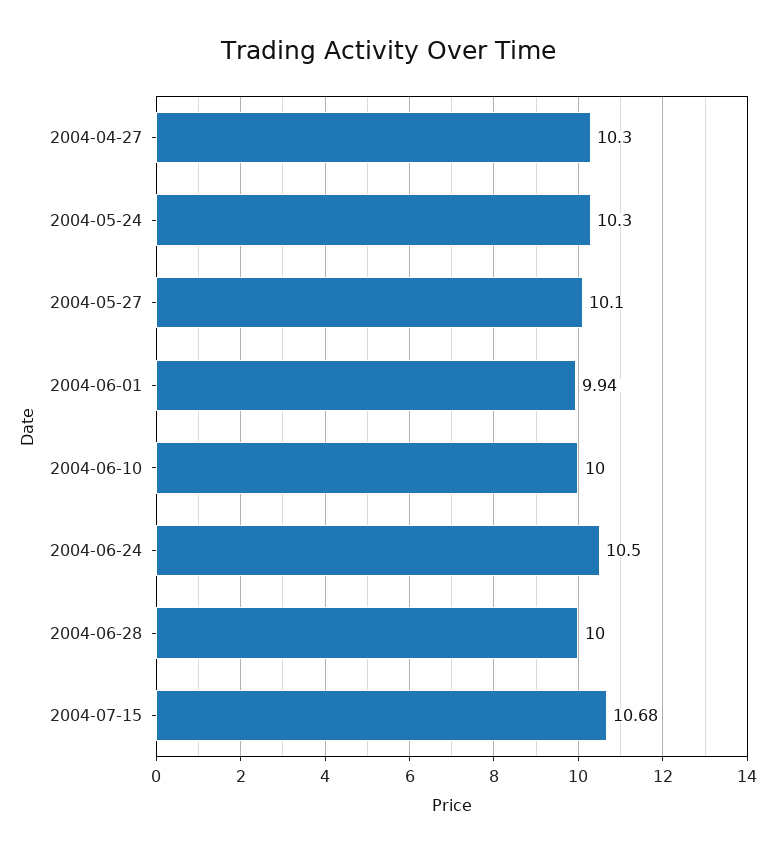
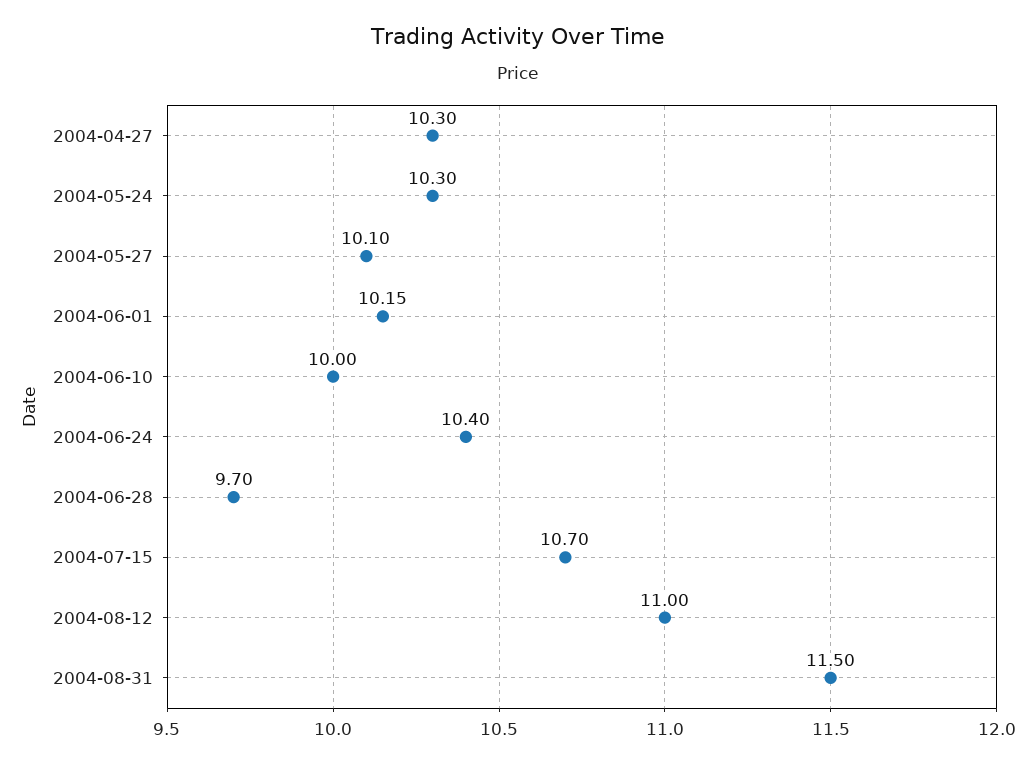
2004-06-01: 9.94 -> 10.15
2004-06-24: 10.5 -> 10.4
2004-06-28: 10 -> 9.7
2004-07-15: 10.68 -> 10.7
2004-08-12: none -> 11
2004-08-31: none -> 11.5

